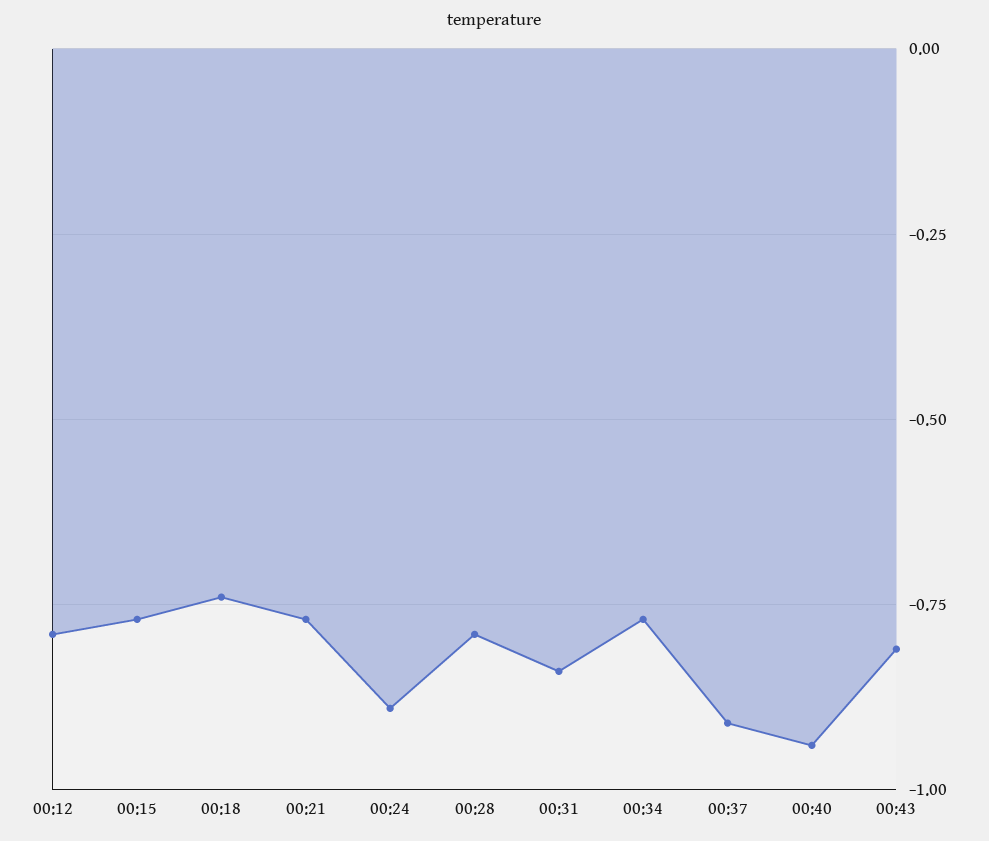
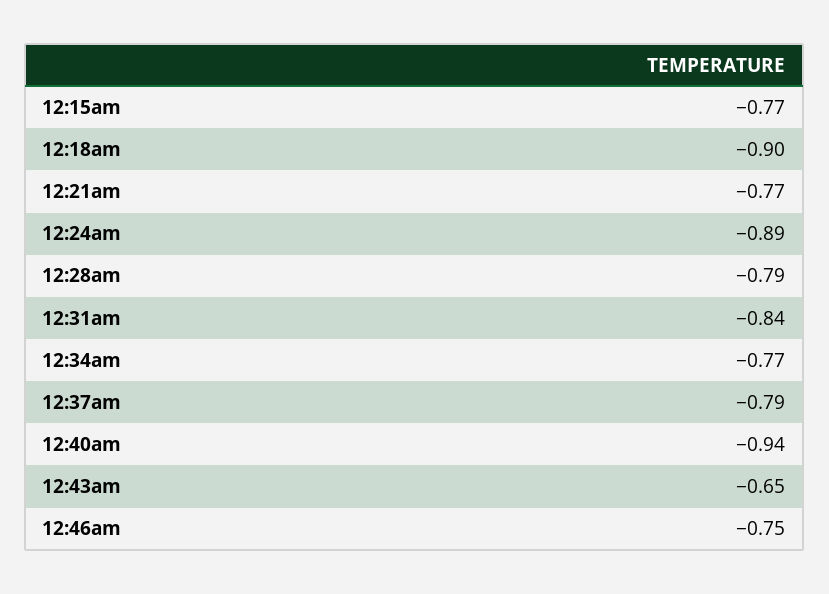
00:12: -0.8 -> none
00:18: -0.75 -> -0.9
00:37: -0.9 -> -0.79
00:43: -0.8 -> -0.65
12:46am: none -> -0.75

